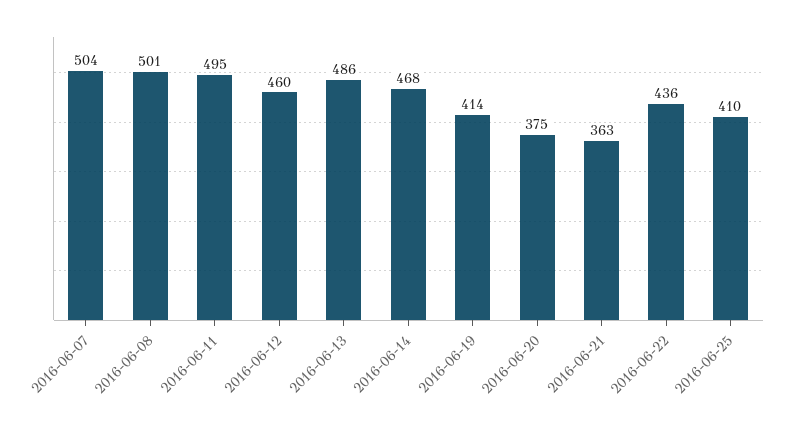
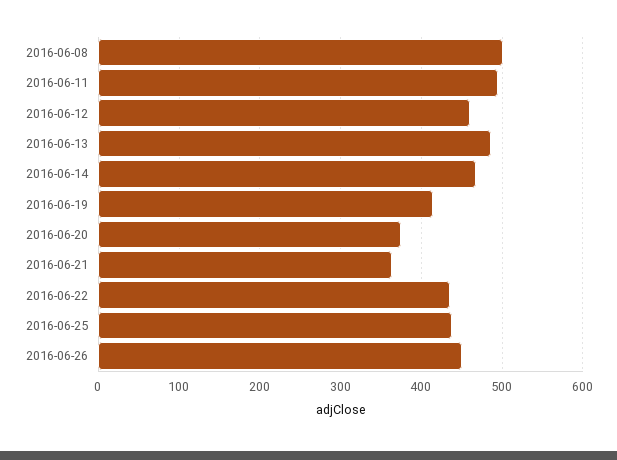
2016-06-07: 504 -> none
2016-06-25: 410 -> 440
2016-06-26: none -> 450

